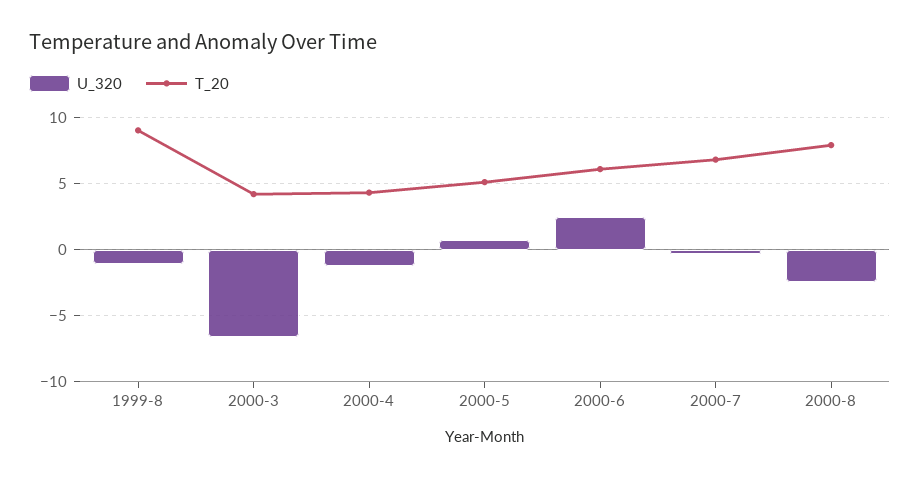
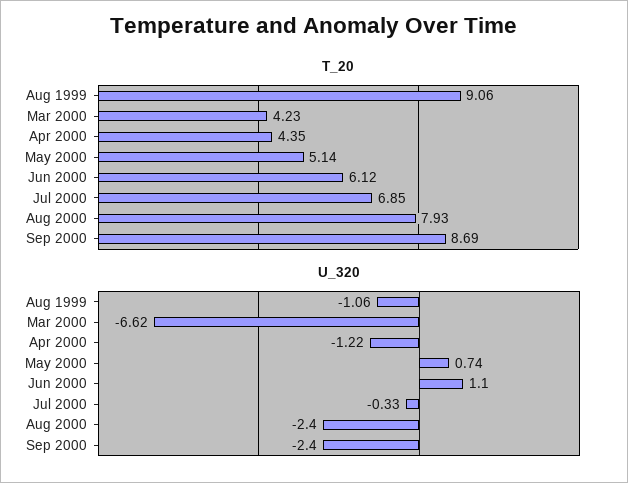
U_320, 2000-6: 2.5 -> 1.1
T_20, Sep 2000: none -> 8.69
U_320, Sep 2000: none -> -2.4

